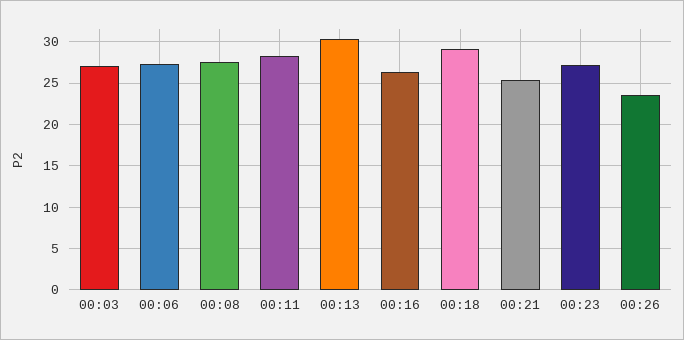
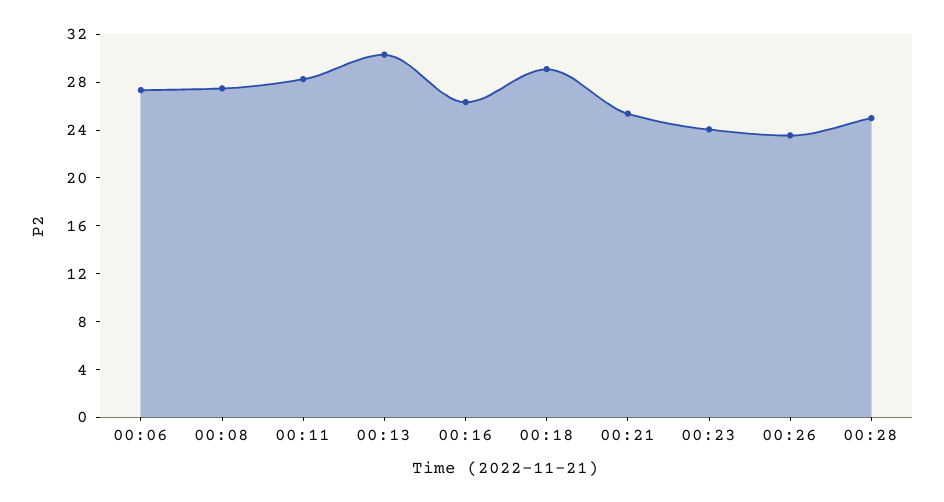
00:03: 27 -> none
00:23: 27 -> 24
00:28: none -> 25

